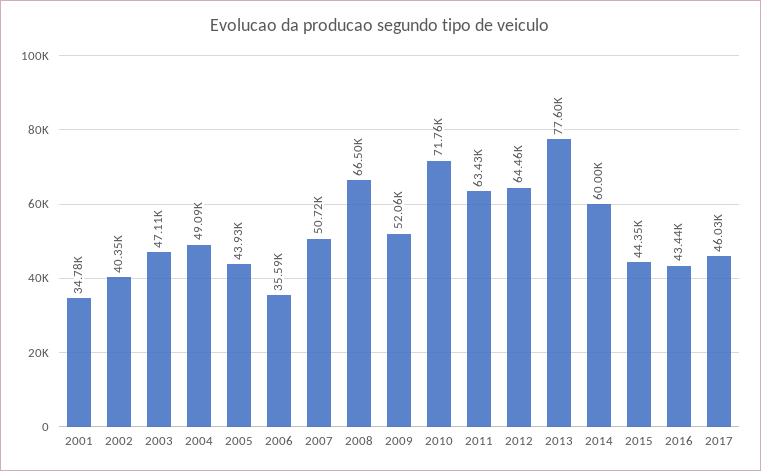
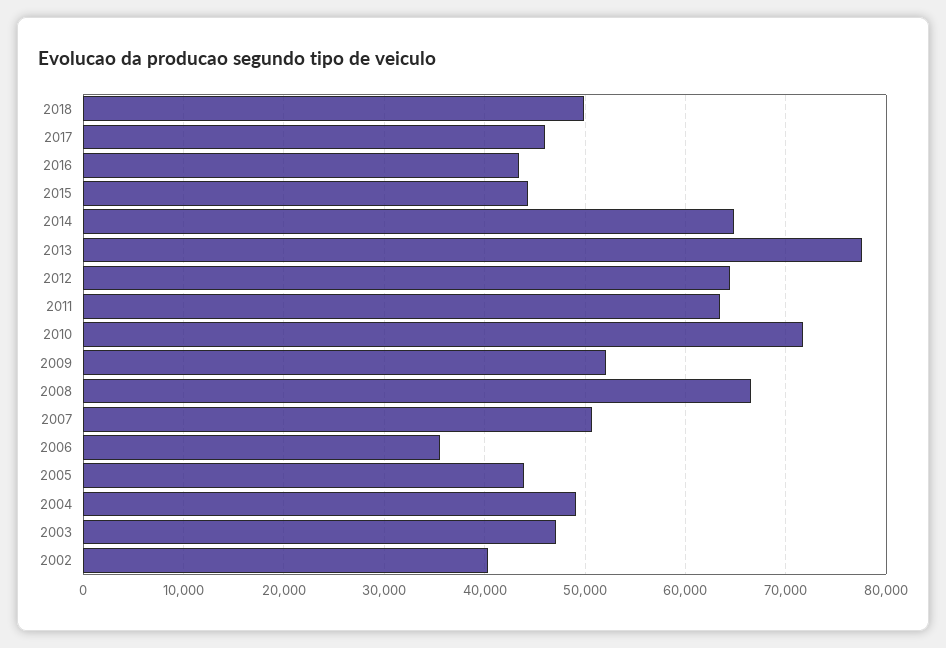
2001: 34780 -> none
2014: 60000 -> 65000
2018: none -> 50000

